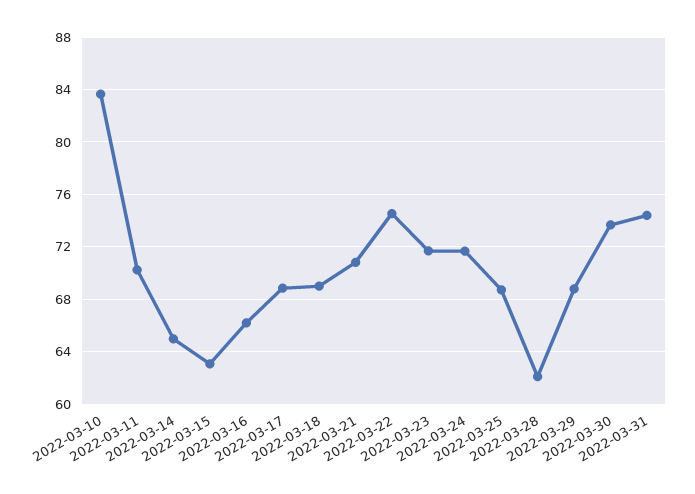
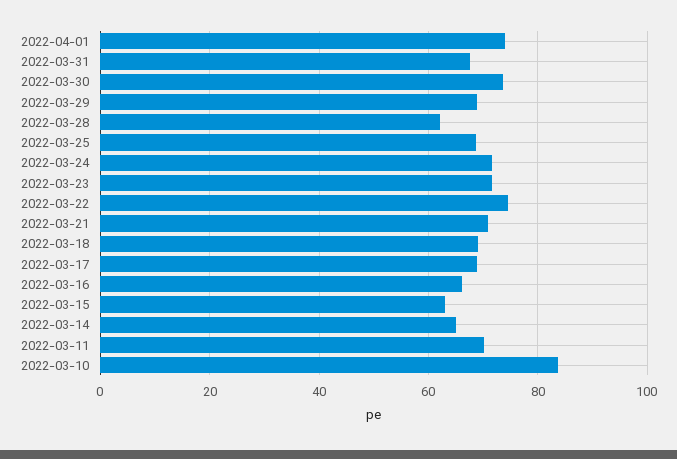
2022-03-31: 74.5 -> 68
2022-04-01: none -> 74

